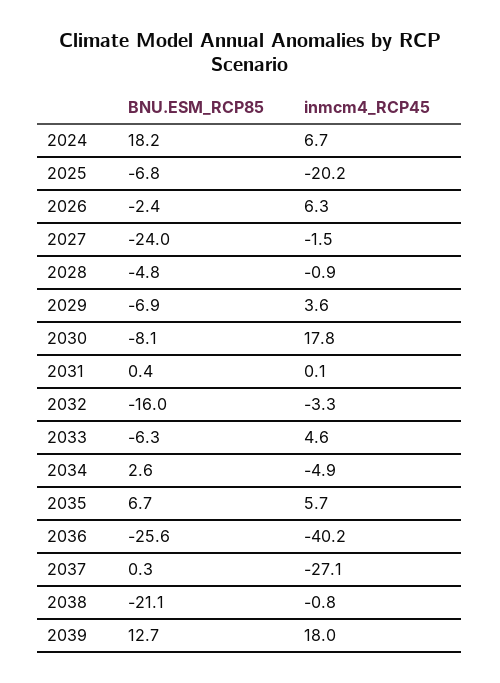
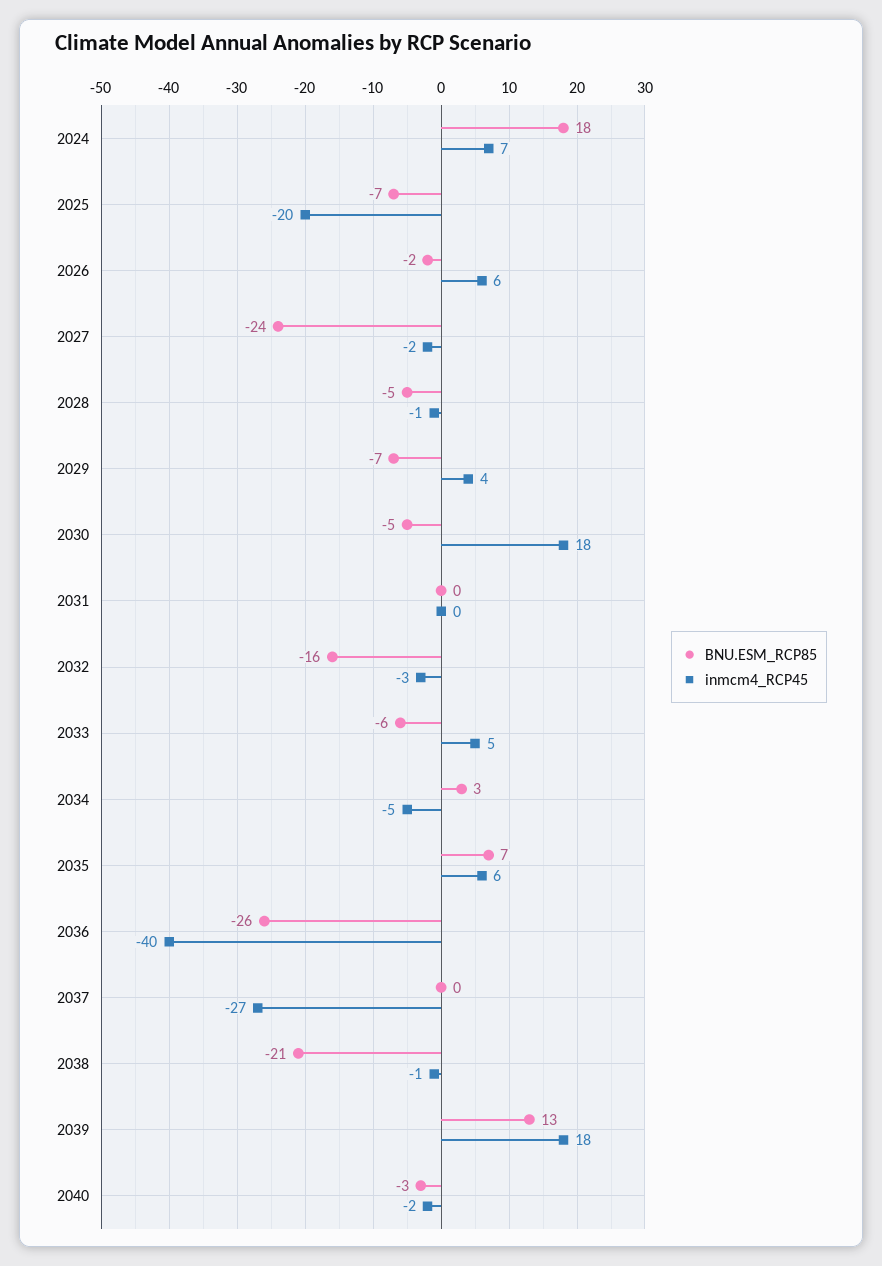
BNU.ESM_RCP85, 2030: -8.1 -> -5
BNU.ESM_RCP85, 2040: none -> -3
inmcm4_RCP45, 2040: none -> -2

